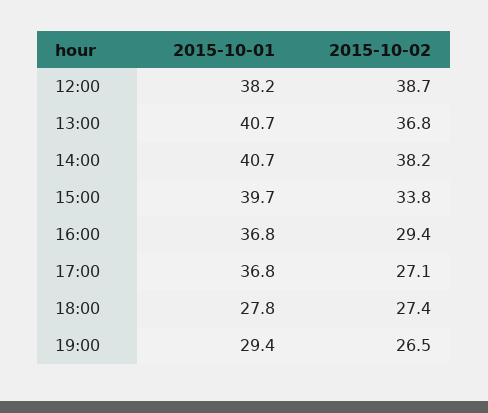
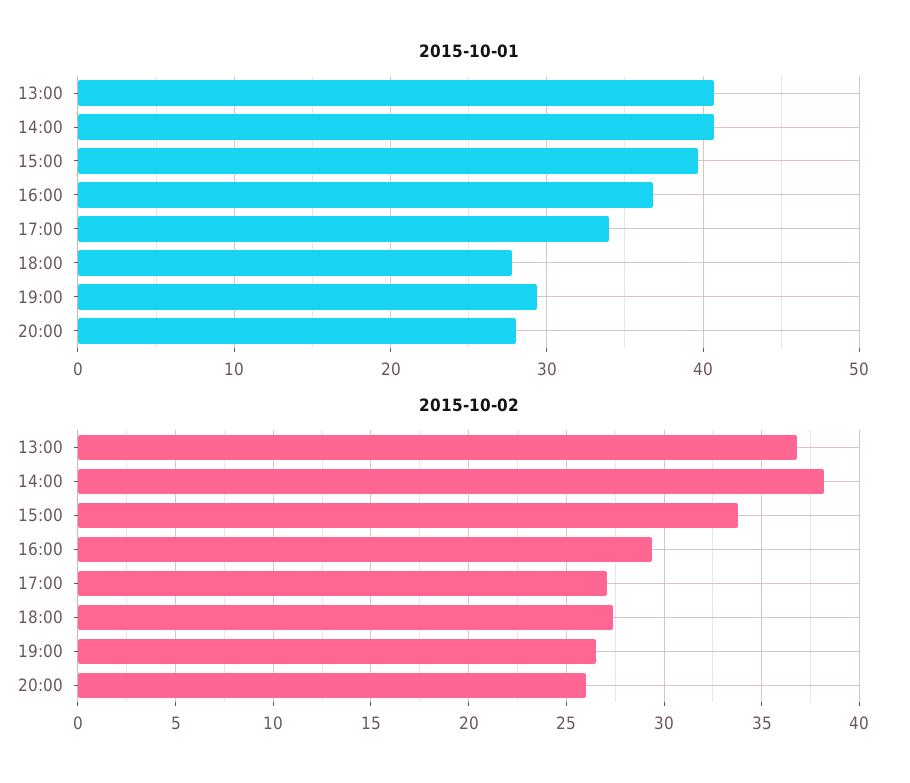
2015-10-01, 12:00: 38.2 -> none
2015-10-02, 12:00: 38.7 -> none
2015-10-01, 17:00: 36.8 -> 34
2015-10-01, 20:00: none -> 28
2015-10-02, 20:00: none -> 26

